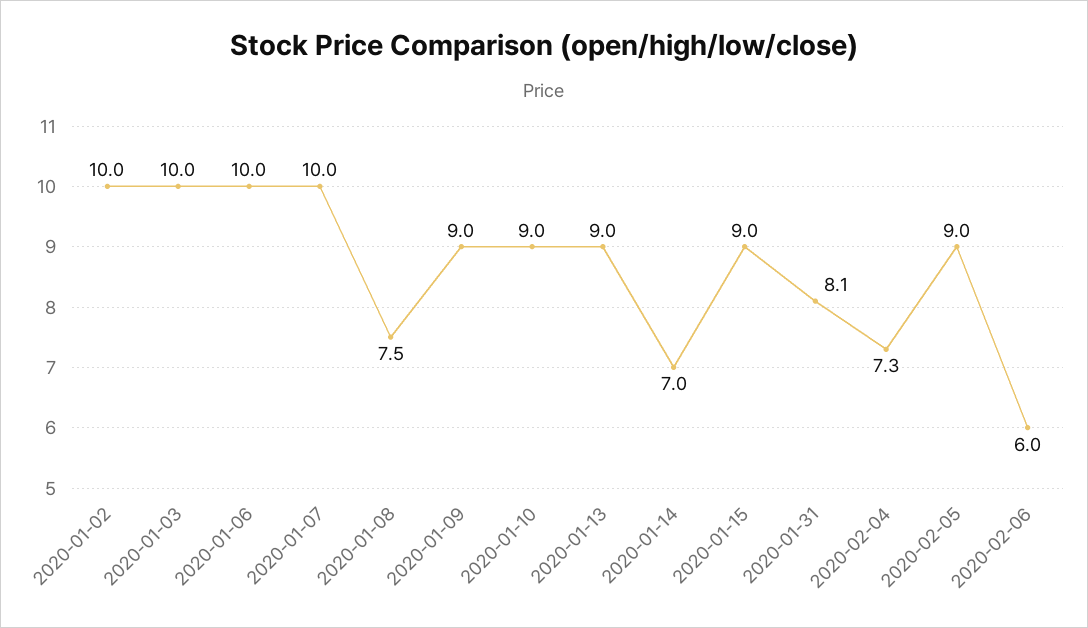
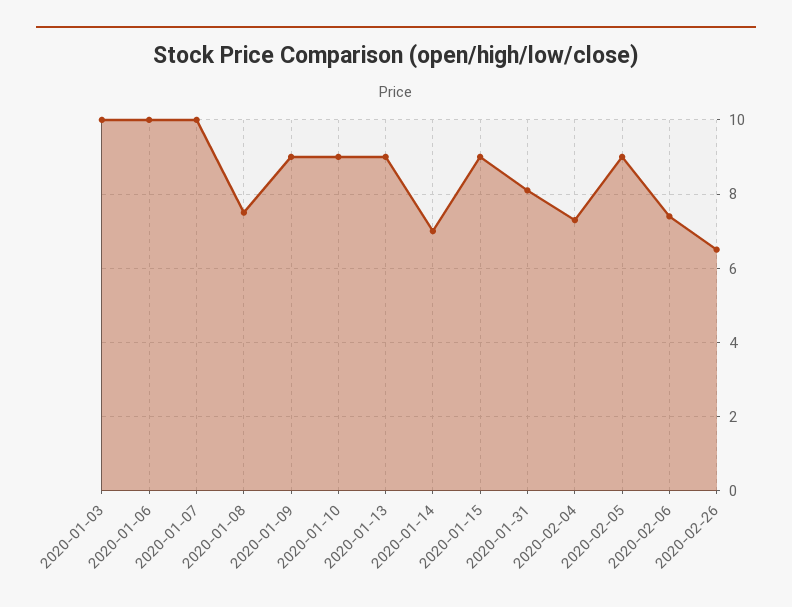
2020-01-02: 10 -> none
2020-02-06: 6 -> 7.5
2020-02-26: none -> 6.5

